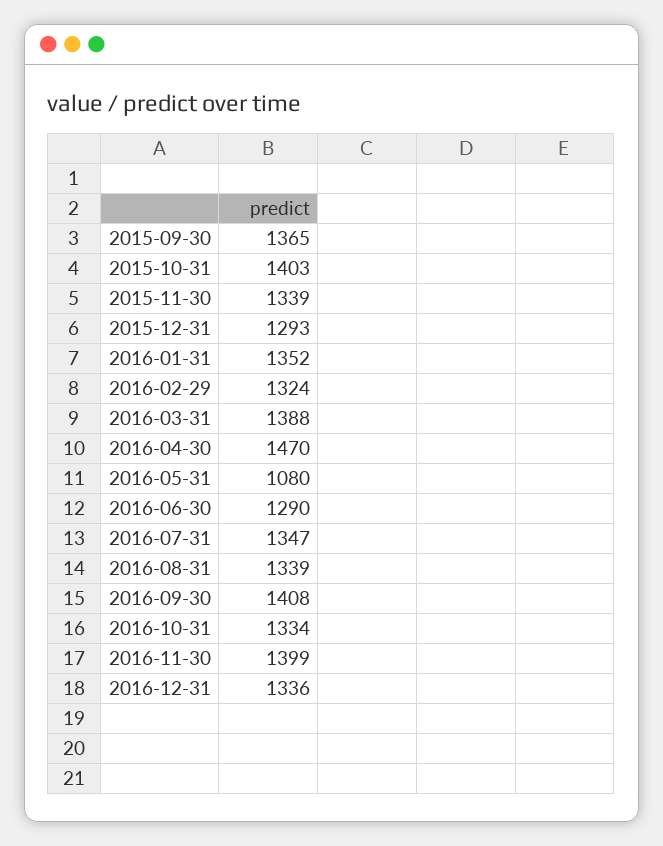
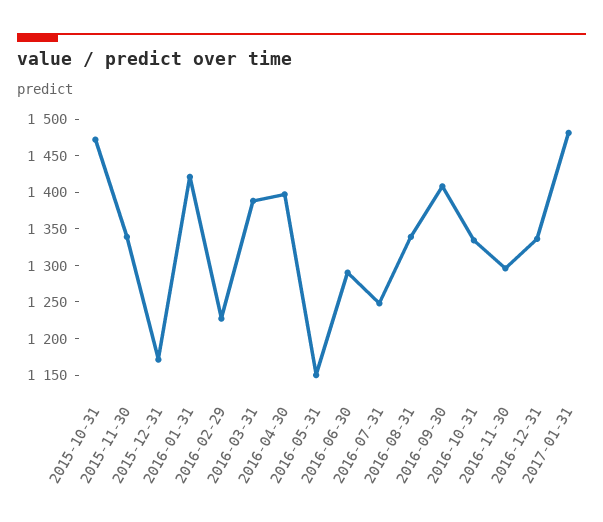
2015-09-30: 1365 -> none
2015-10-31: 1403 -> 1475
2015-12-31: 1293 -> 1175
2016-01-31: 1352 -> 1425
2016-02-29: 1324 -> 1225
2016-04-30: 1470 -> 1400
2016-05-31: 1080 -> 1150
2016-07-31: 1347 -> 1250
2016-11-30: 1399 -> 1300
2017-01-31: none -> 1475

